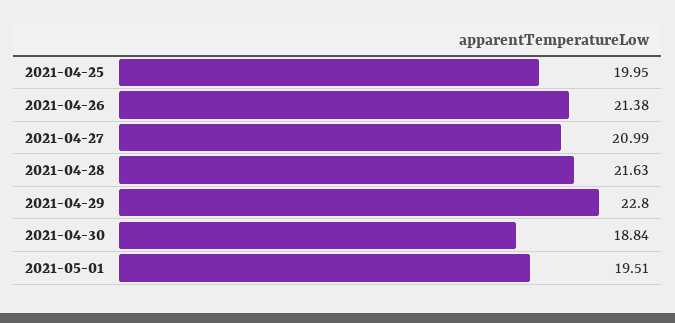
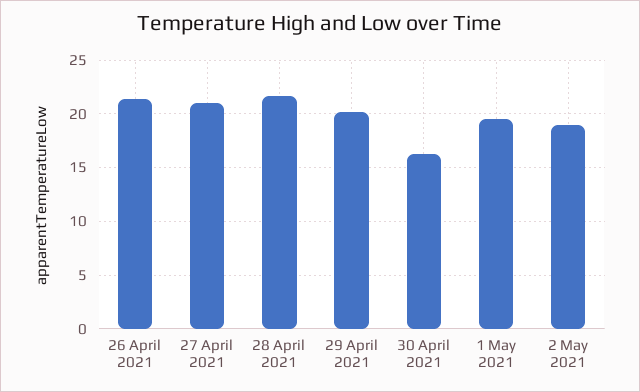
2021-04-25: 19.95 -> none
2021-04-29: 22.8 -> 20
2021-04-30: 18.84 -> 16
2 May 2021: none -> 19

